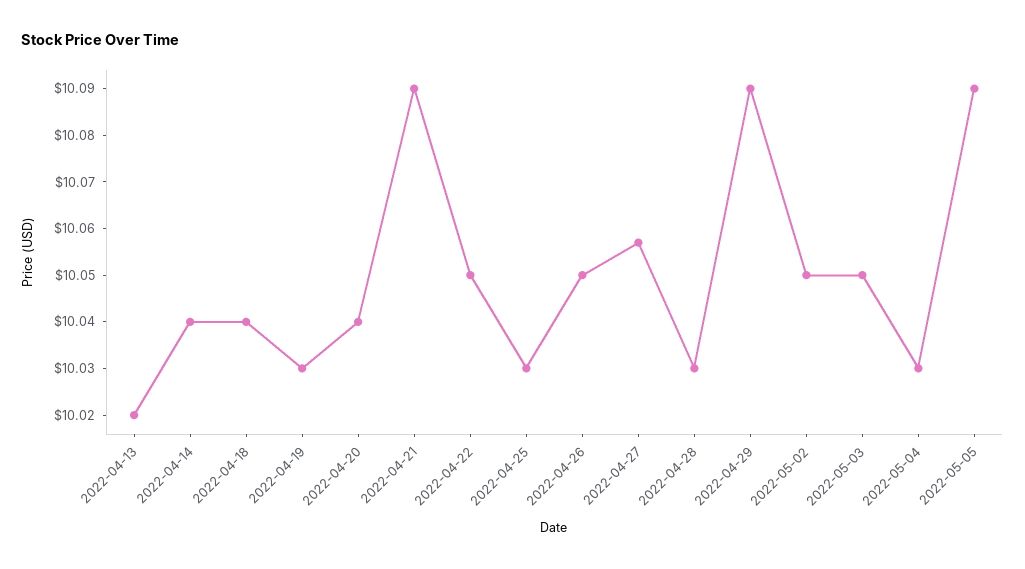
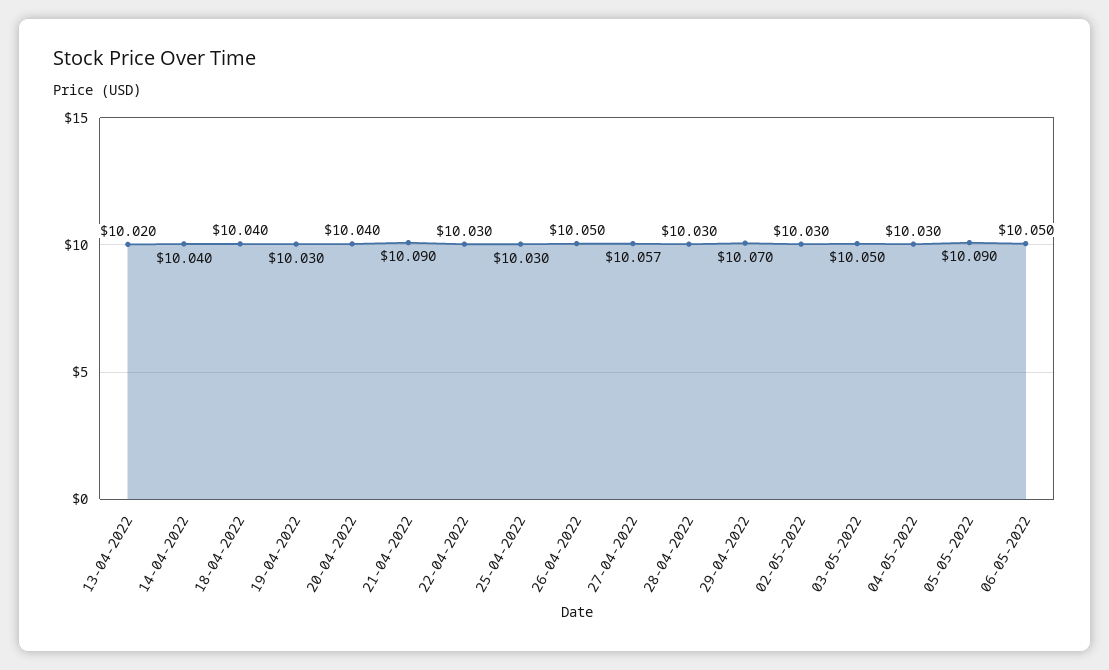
2022-04-22: 10.05 -> 10.03
2022-04-29: 10.09 -> 10.07
2022-05-02: 10.05 -> 10.03
06-05-2022: none -> 10.05

